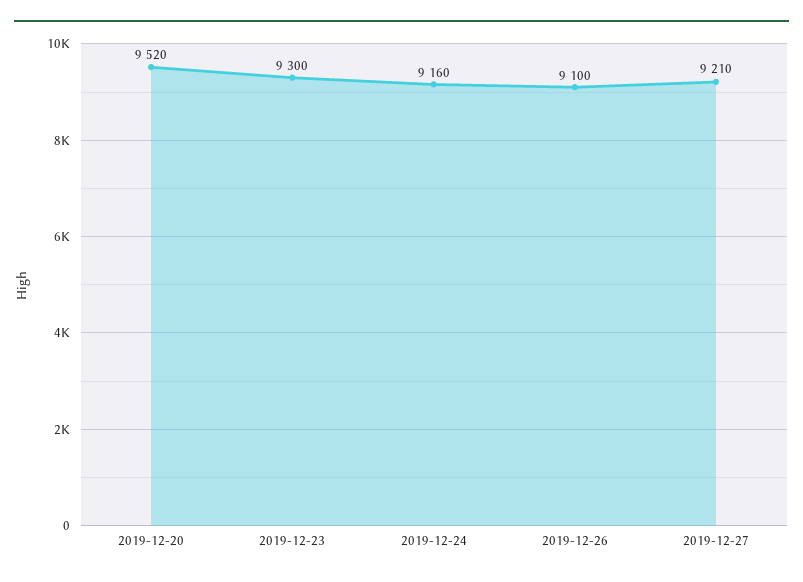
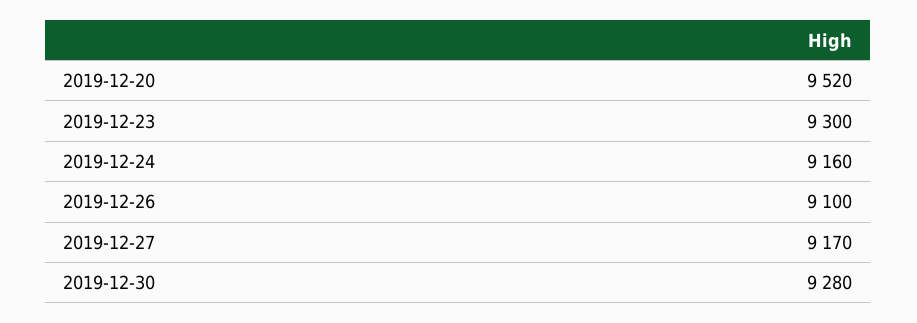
2019-12-27: 9210 -> 9170
2019-12-30: none -> 9280

